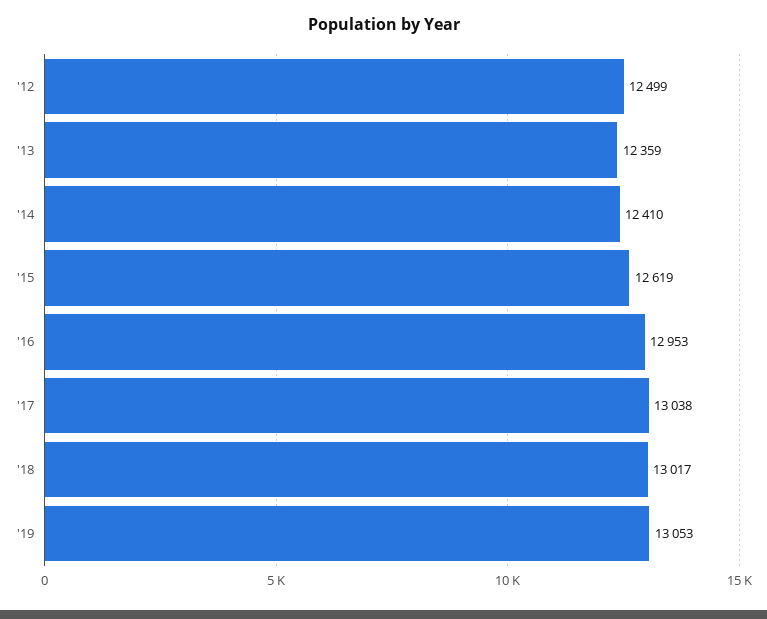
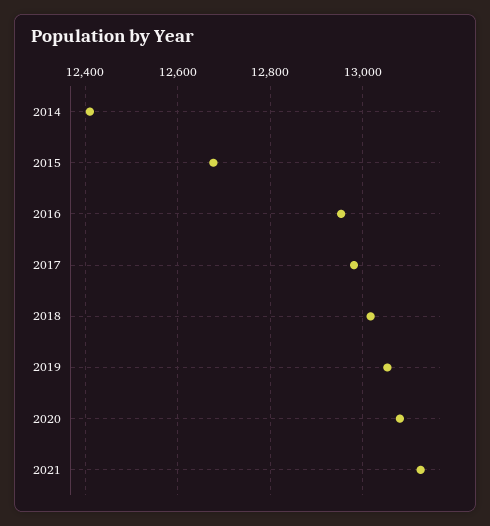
'12: 12499 -> none
'13: 12359 -> none
'15: 12619 -> 12680
'17: 13038 -> 12980
2020: none -> 13080
2021: none -> 13120

